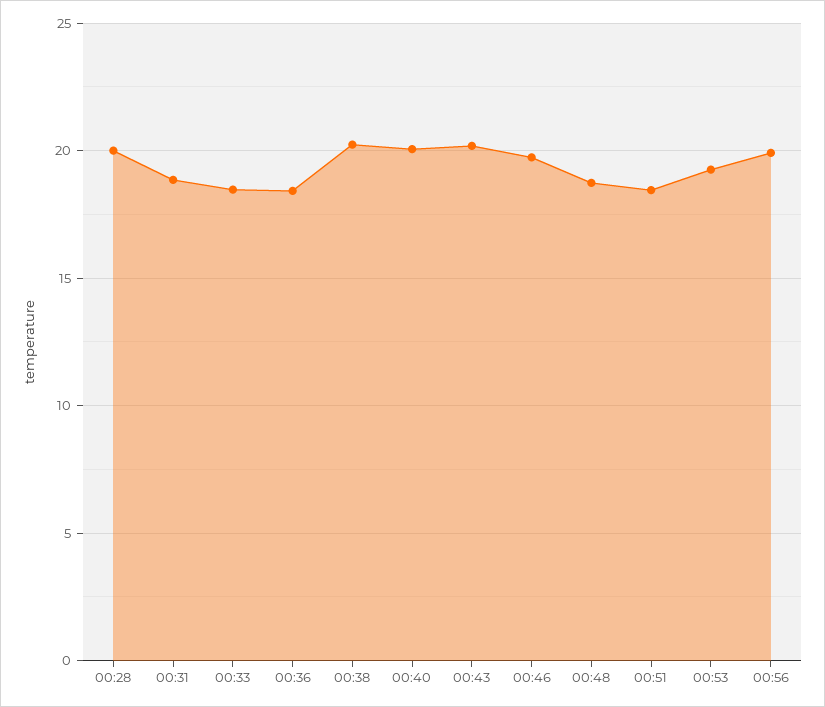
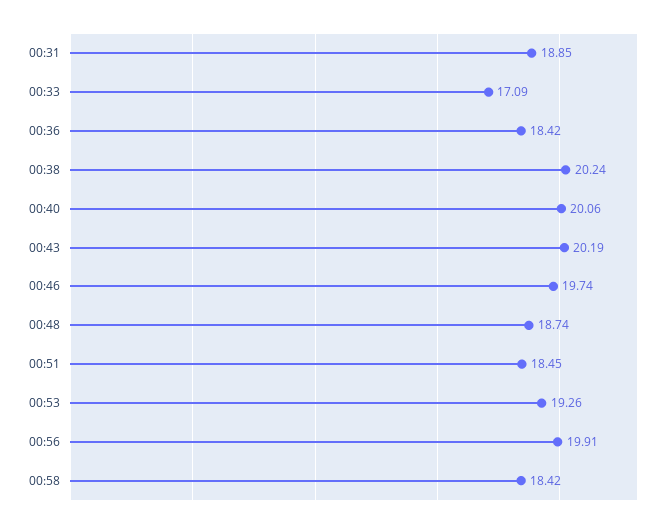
00:28: 20 -> none
00:33: 18.5 -> 17.09
00:58: none -> 18.42

